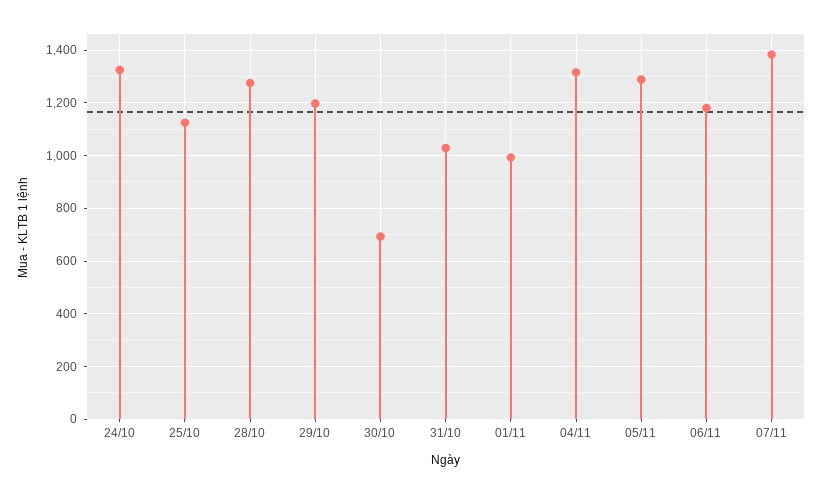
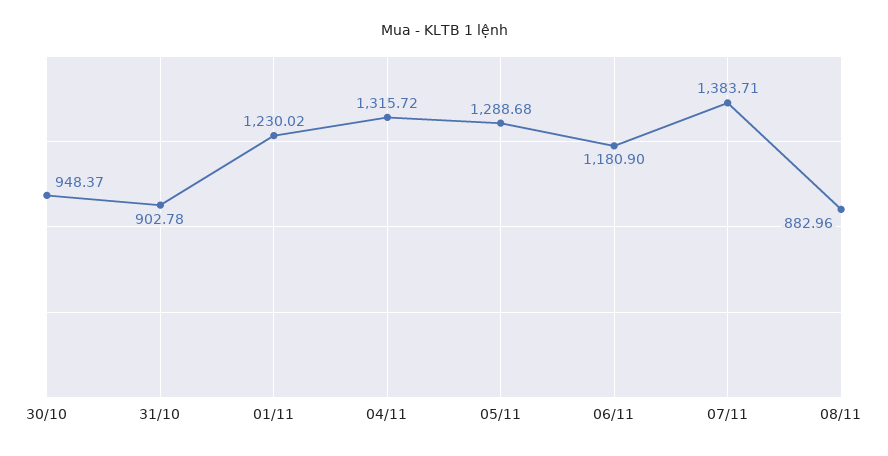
24/10: 1325 -> none
25/10: 1125 -> none
28/10: 1275 -> none
29/10: 1200 -> none
30/10: 700 -> 948.37
31/10: 1025 -> 902.78
01/11: 1000 -> 1230.02
08/11: none -> 882.96

